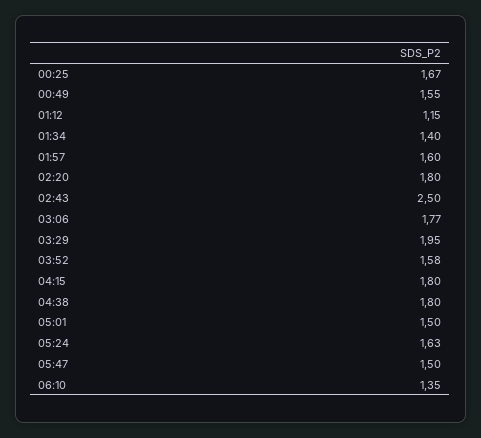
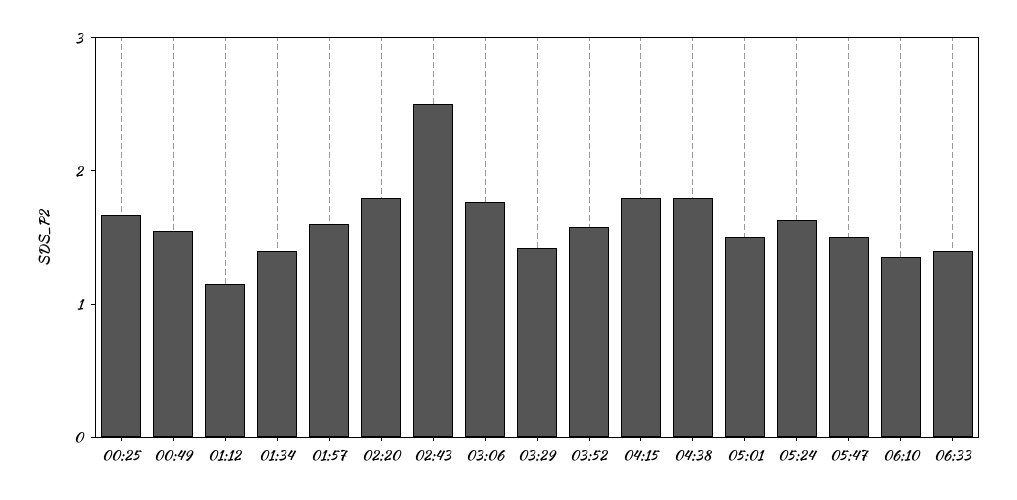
03:29: 1.95 -> 1.4
06:33: none -> 1.4

